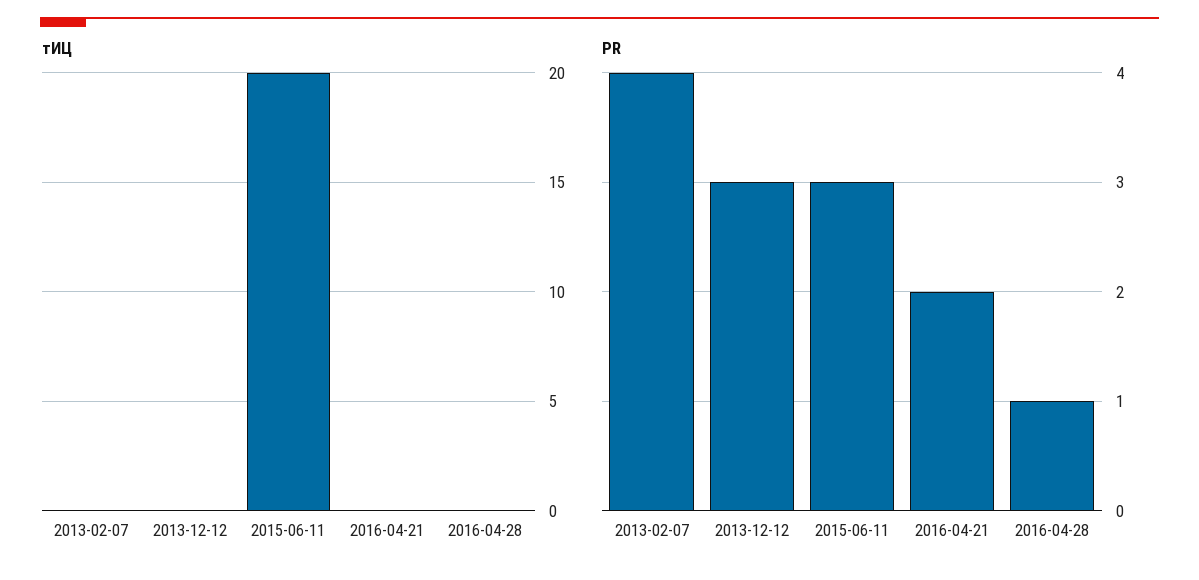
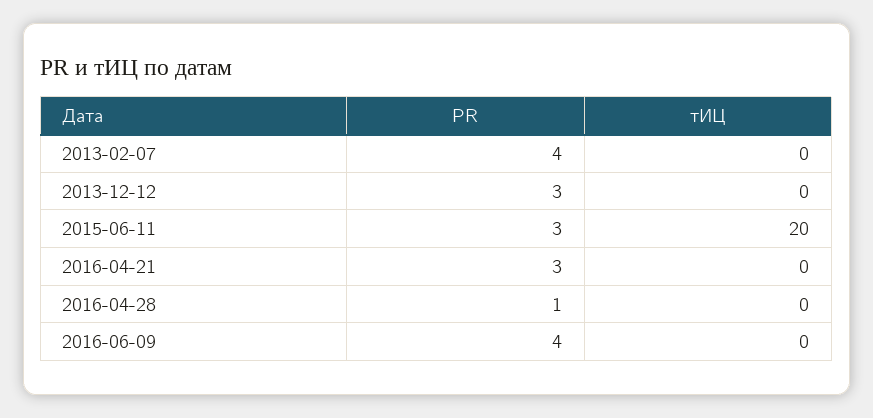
PR, 2016-04-21: 2 -> 3
PR, 2016-06-09: none -> 4
тИЦ, 2016-06-09: none -> 0

